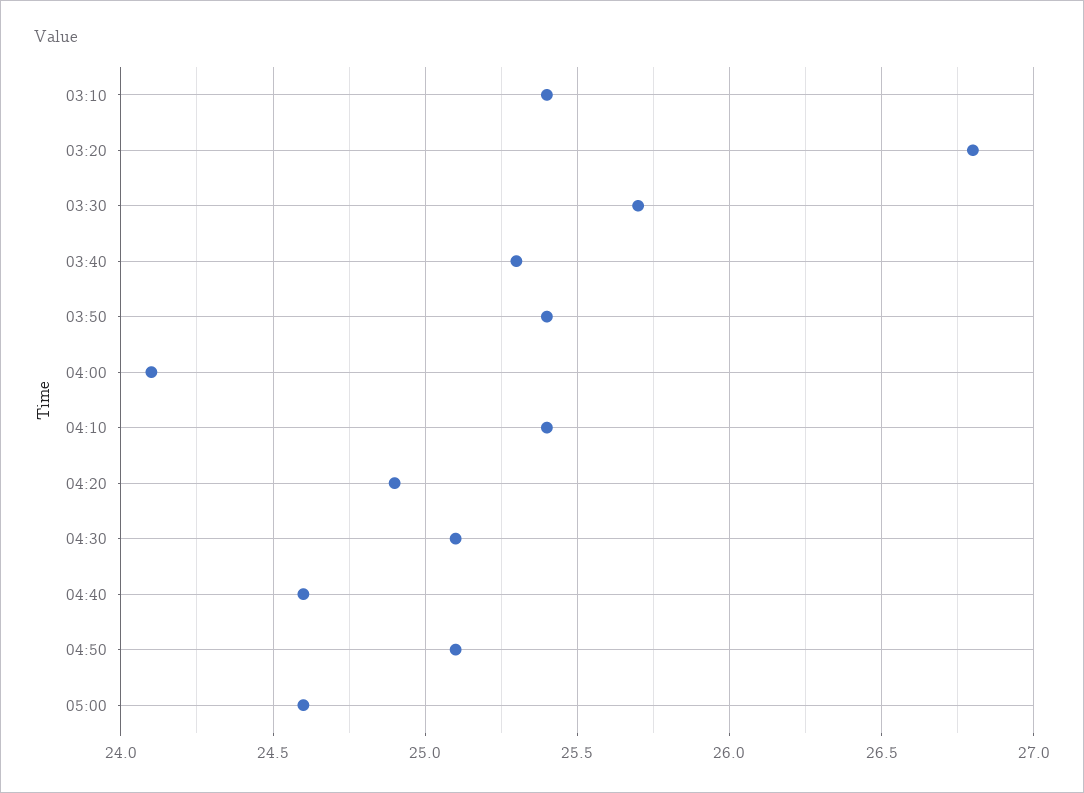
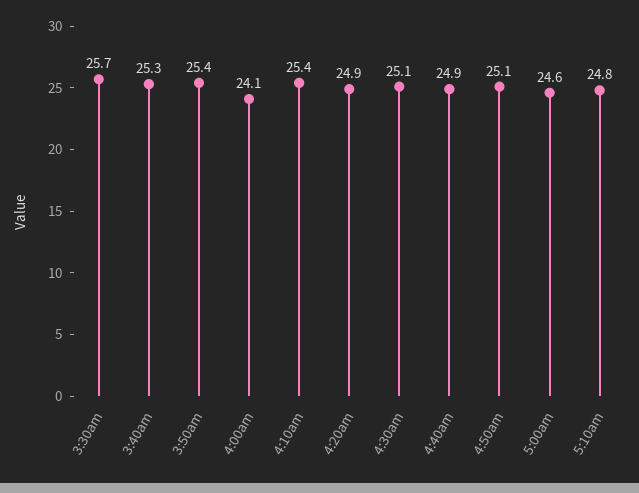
03:10: 25.4 -> none
03:20: 26.8 -> none
04:40: 24.6 -> 24.9
5:10am: none -> 24.8

